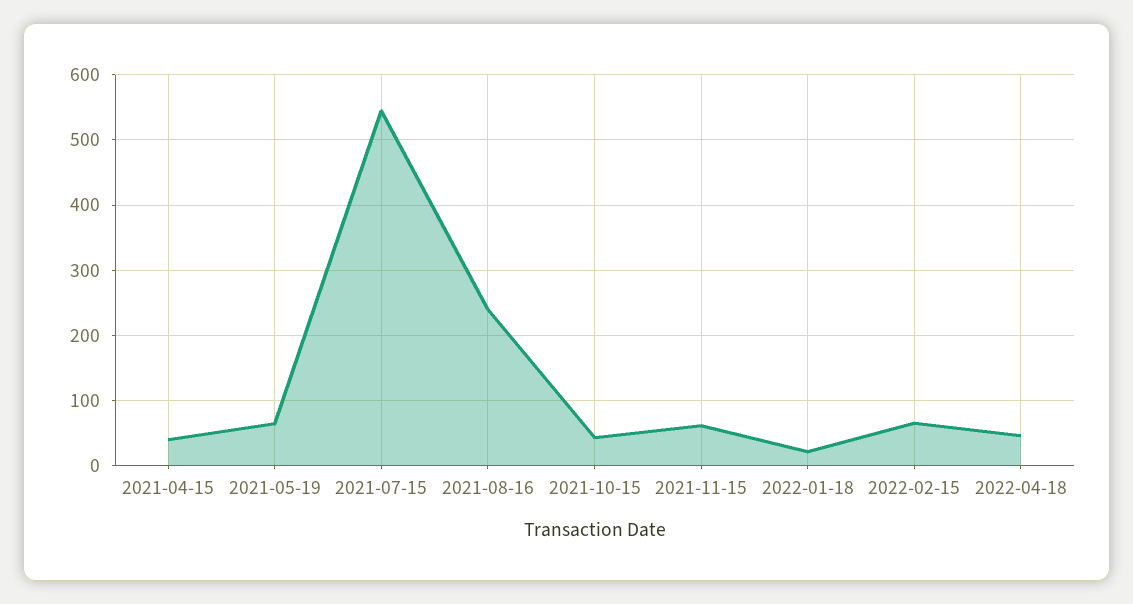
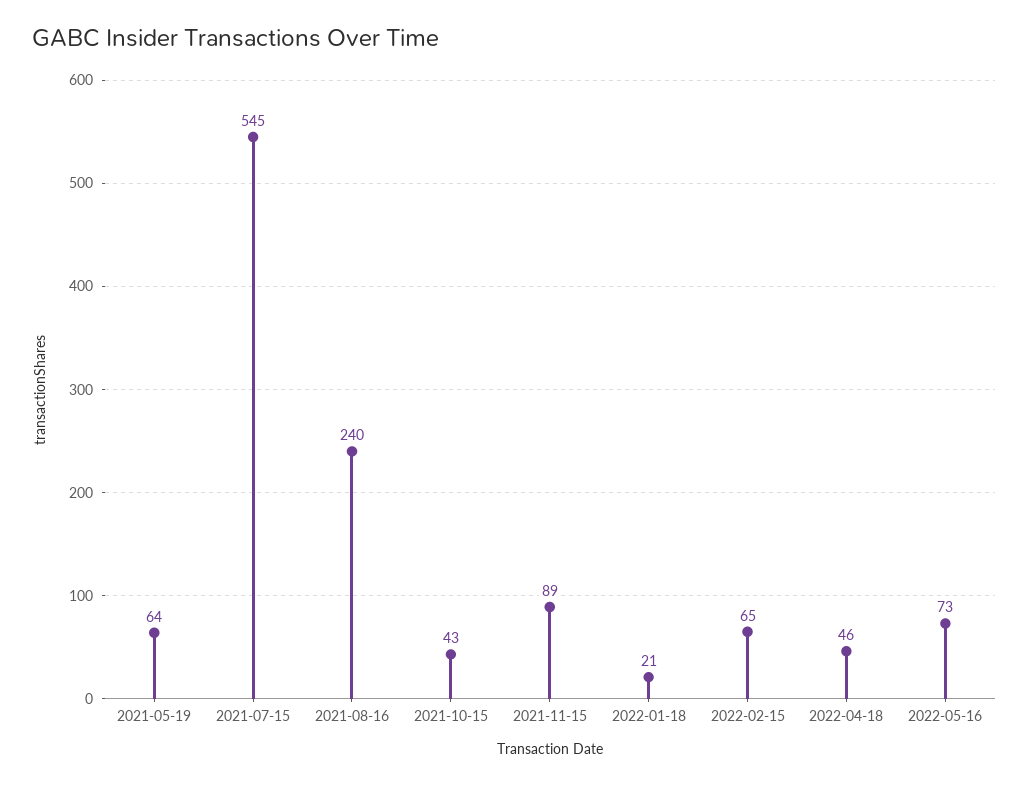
2021-04-15: 40 -> none
2021-11-15: 60 -> 89
2022-05-16: none -> 73

